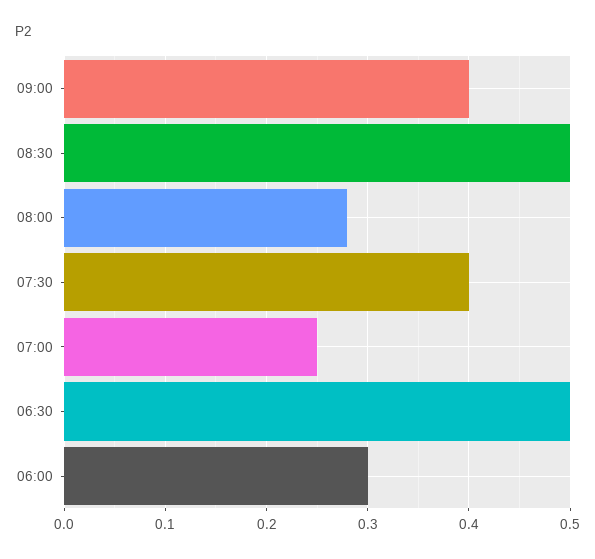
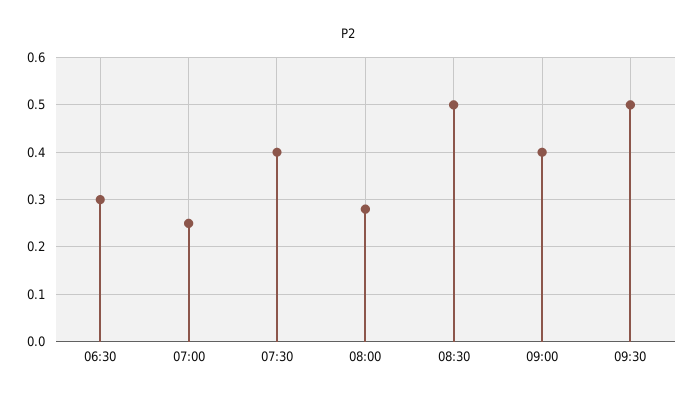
06:30: 0.5 -> 0.3
06:00: 0.3 -> none
09:30: none -> 0.5

